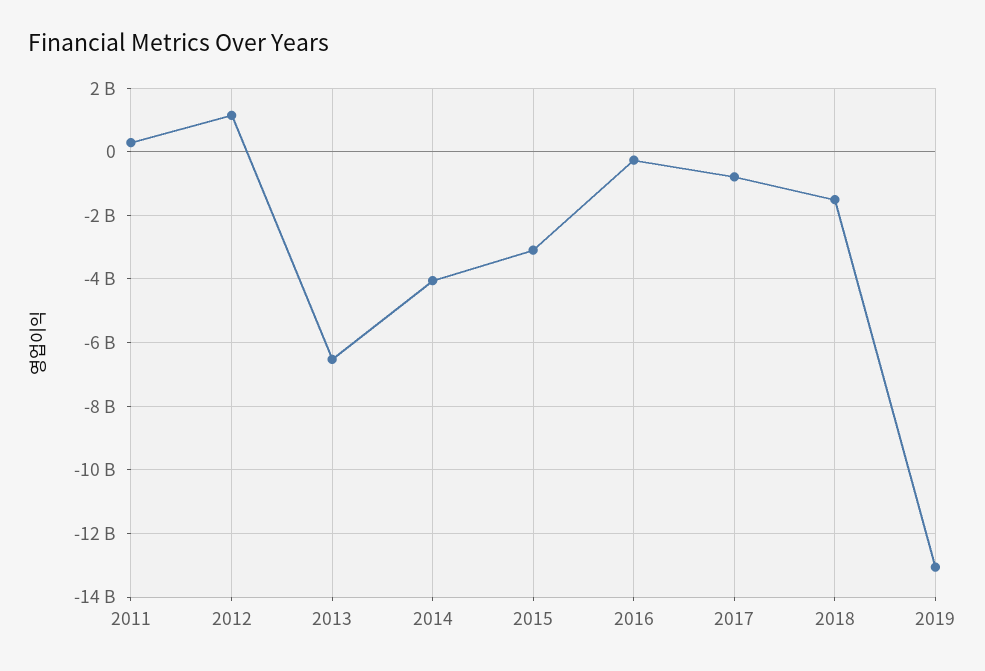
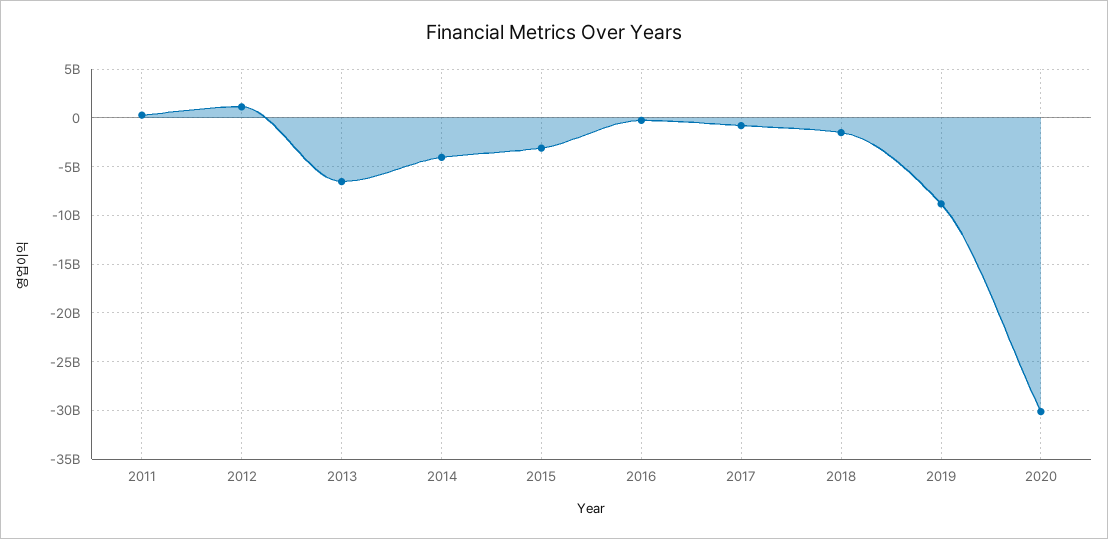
2019: -13000000000 -> -9000000000
2020: none -> -30000000000

